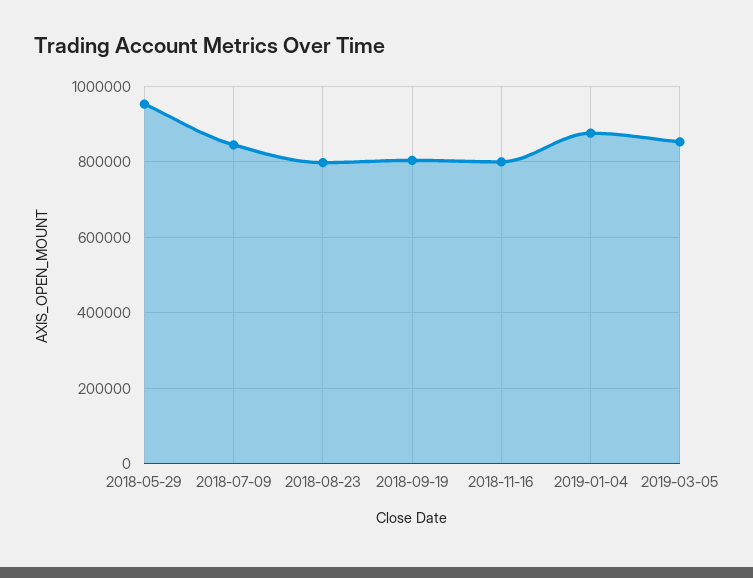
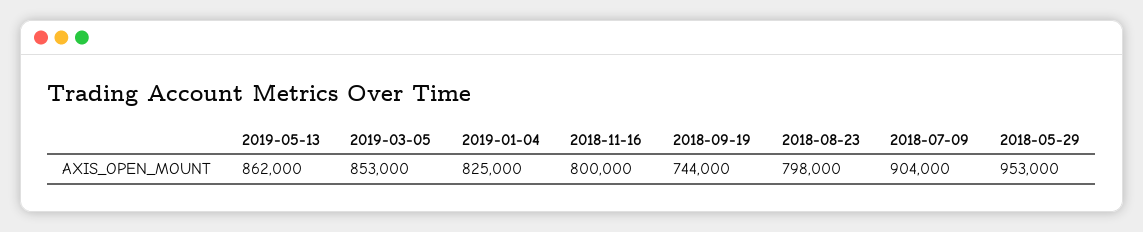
2018-07-09: 840000 -> 904000
2018-09-19: 800000 -> 744000
2019-01-04: 880000 -> 825000
2019-05-13: none -> 862000

